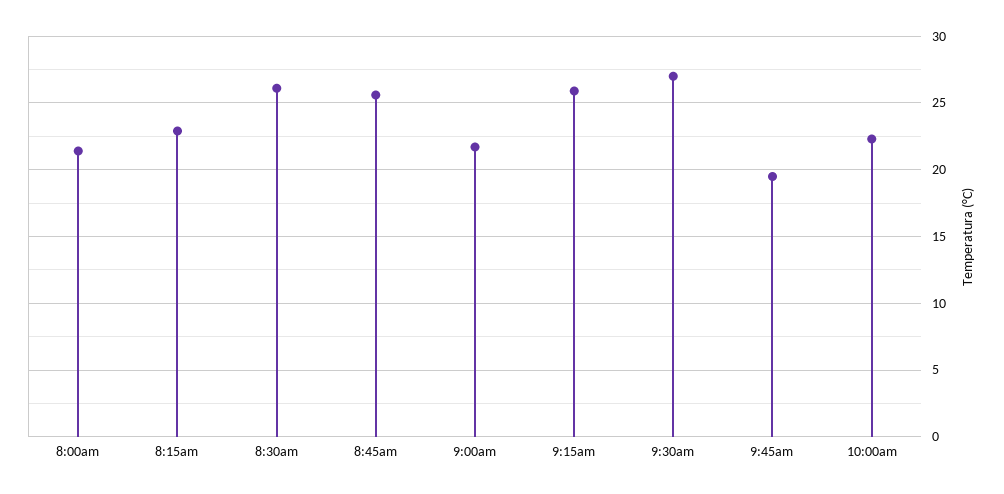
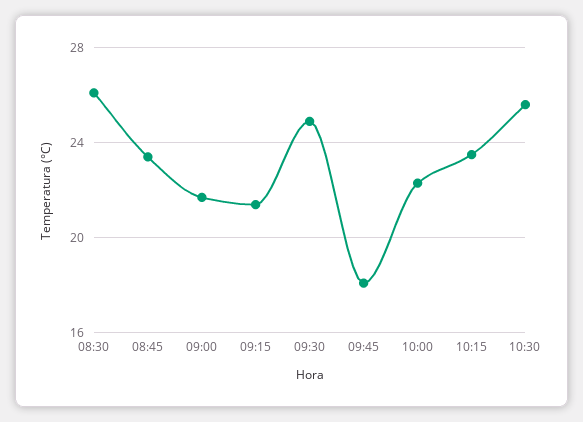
8:00am: 21.5 -> none
8:15am: 23 -> none
8:45am: 25.5 -> 23.5
9:15am: 26 -> 21.5
9:30am: 27 -> 25
9:45am: 19.5 -> 18
10:15: none -> 23.5
10:30: none -> 25.5

